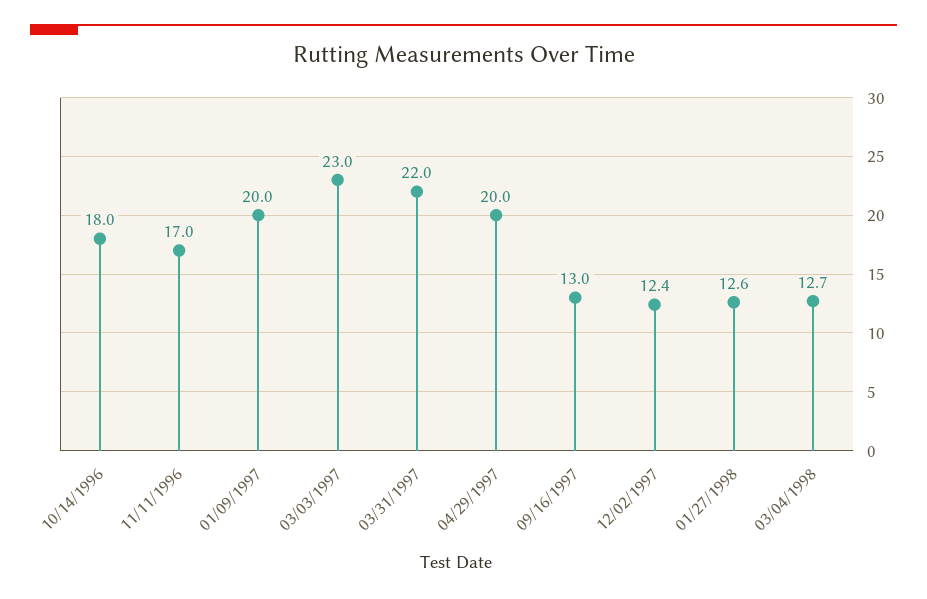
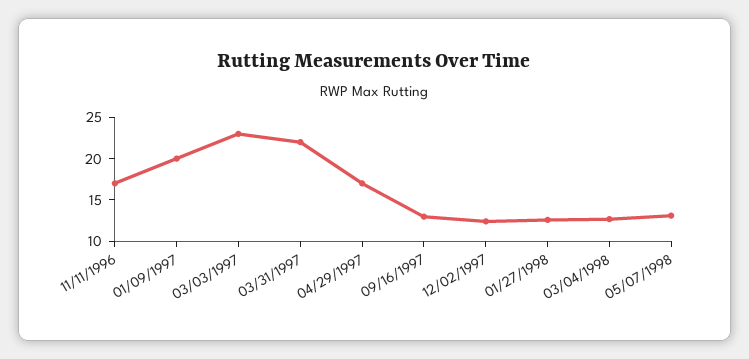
10/14/1996: 18 -> none
04/29/1997: 20 -> 17
05/07/1998: none -> 13

